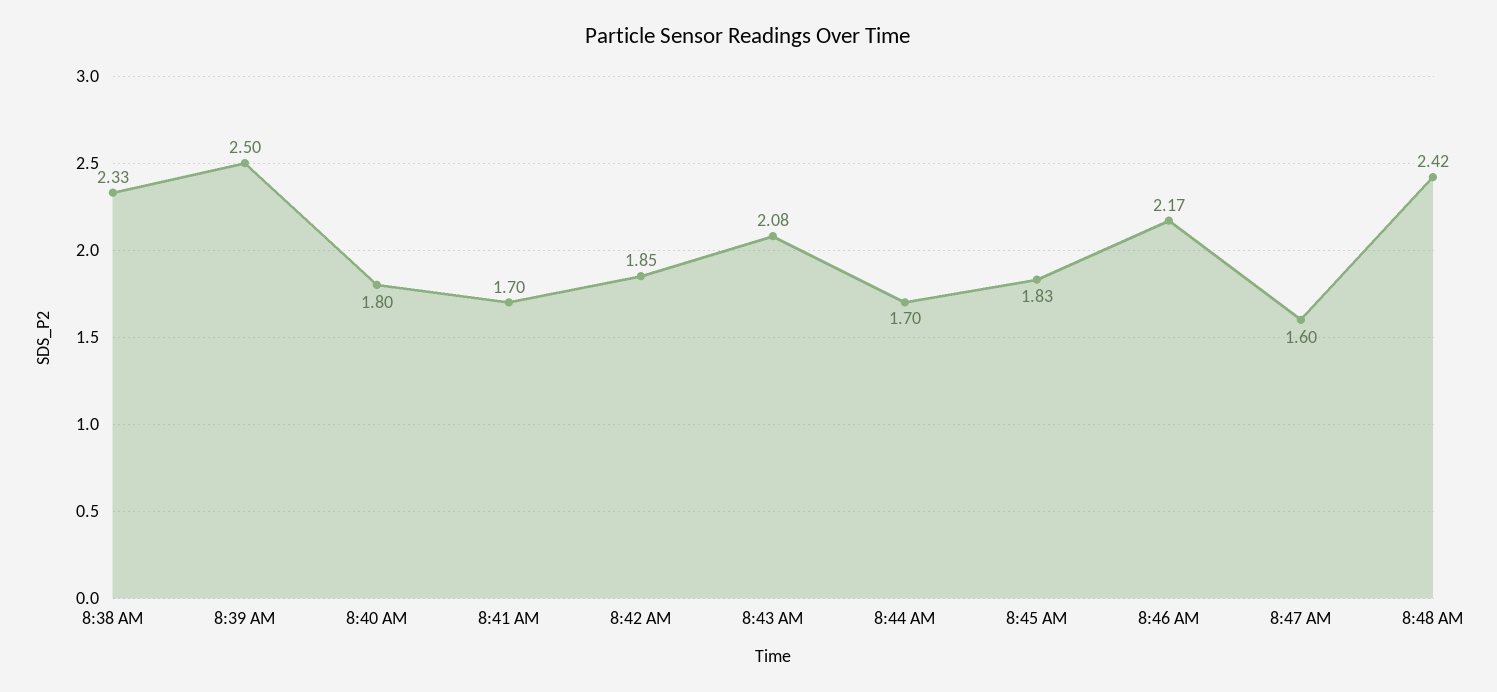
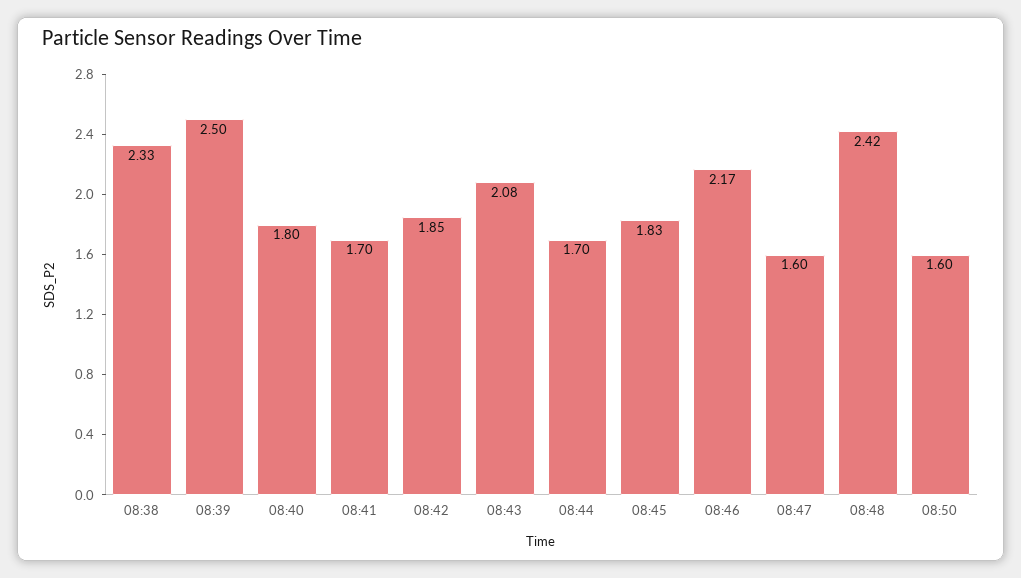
08:50: none -> 1.6

